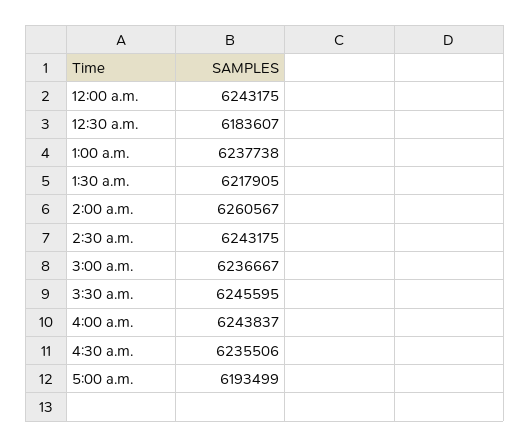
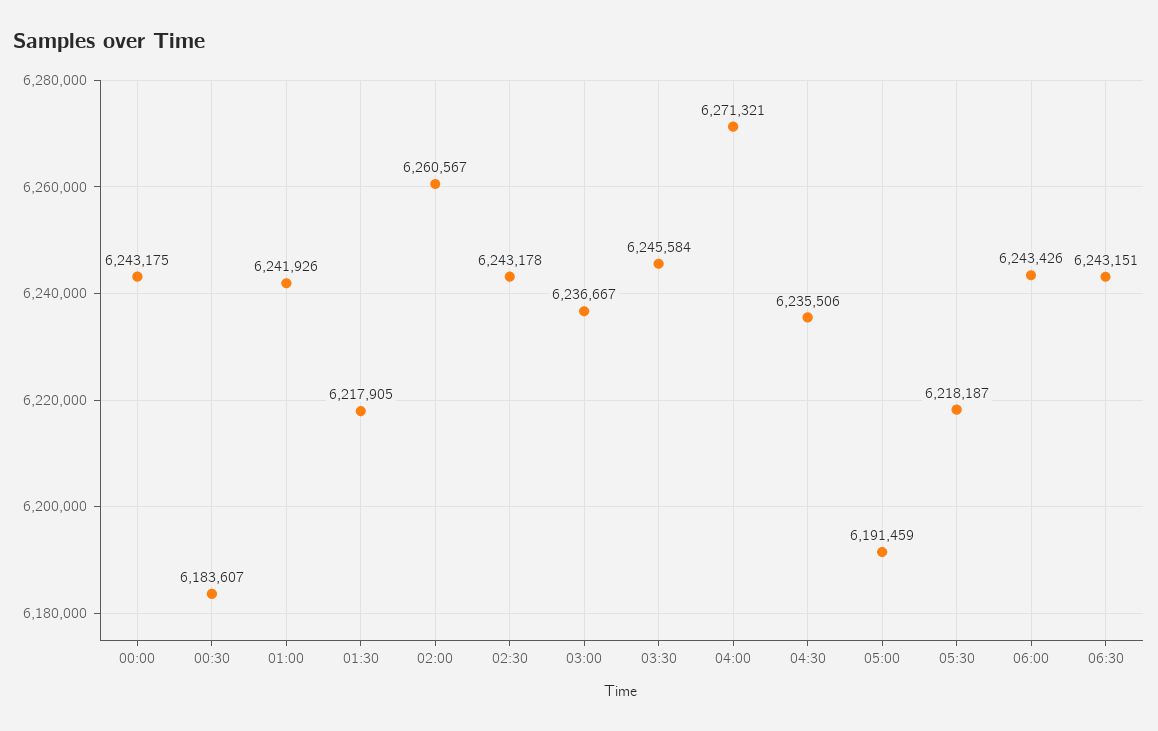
1:00 a.m.: 6237738 -> 6241926
2:30 a.m.: 6243175 -> 6243178
3:30 a.m.: 6245595 -> 6245584
4:00 a.m.: 6243837 -> 6271321
5:00 a.m.: 6193499 -> 6191459
05:30: none -> 6218187
06:00: none -> 6243426
06:30: none -> 6243151

